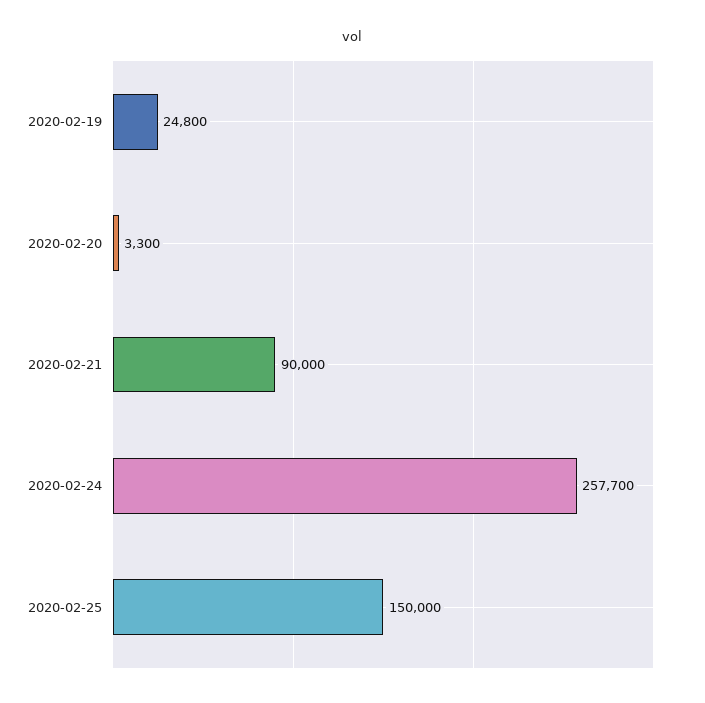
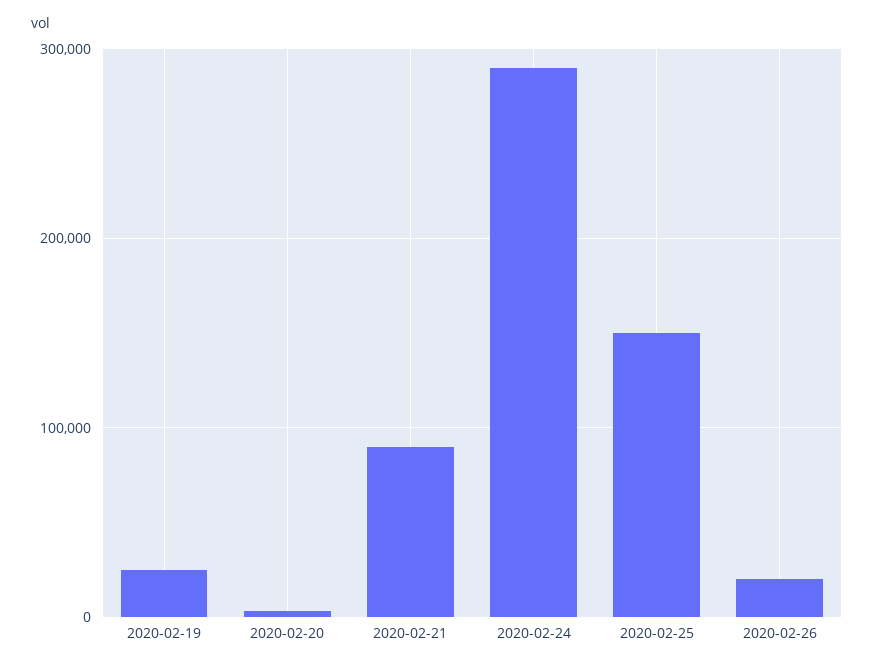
2020-02-24: 257700 -> 290000
2020-02-26: none -> 20000

